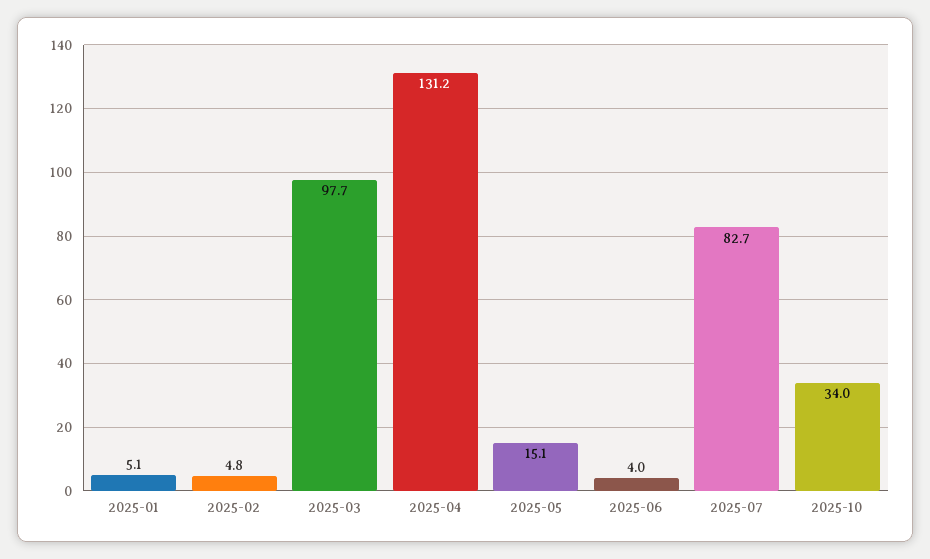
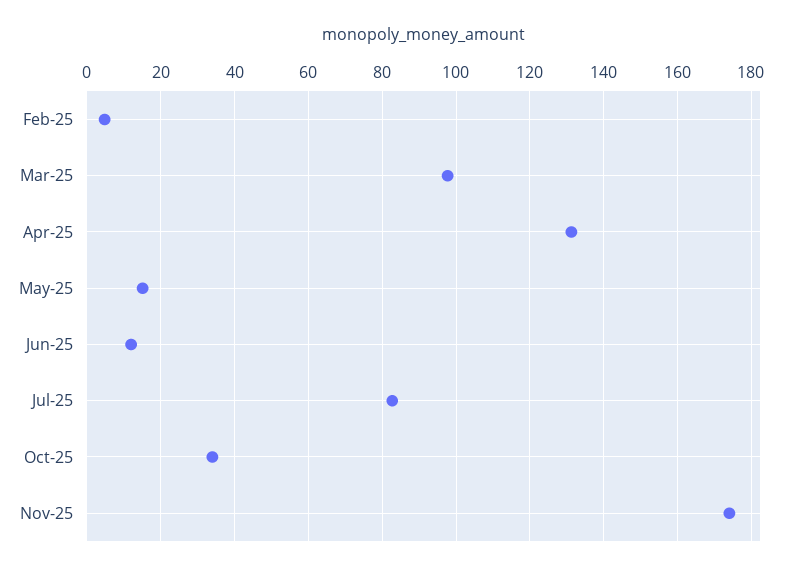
2025-01: 5.1 -> none
2025-06: 4 -> 12
Nov-25: none -> 174

